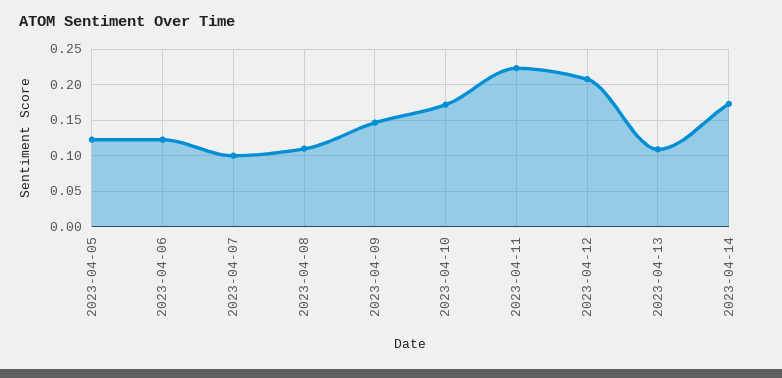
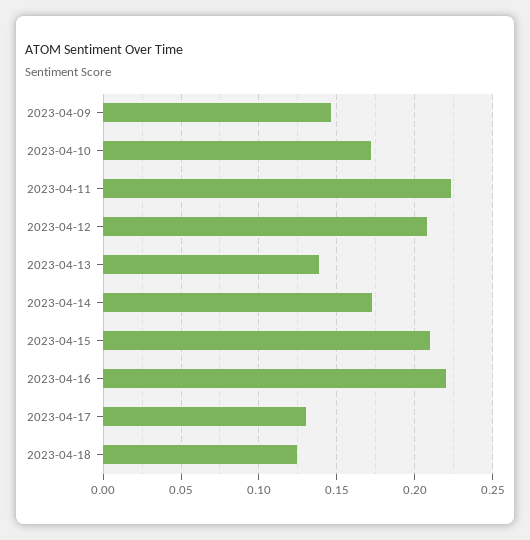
2023-04-05: 0.12 -> none
2023-04-06: 0.12 -> none
2023-04-07: 0.1 -> none
2023-04-08: 0.11 -> none
2023-04-13: 0.11 -> 0.14
2023-04-15: none -> 0.21
2023-04-16: none -> 0.22
2023-04-17: none -> 0.13
2023-04-18: none -> 0.125

